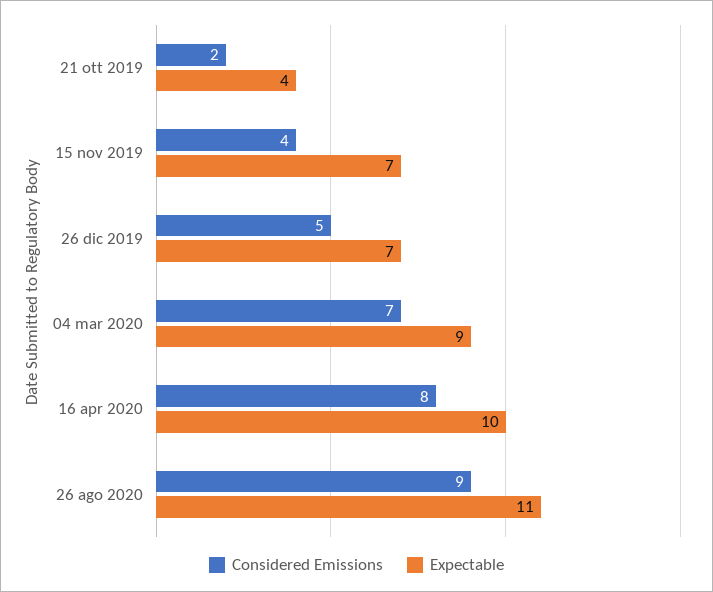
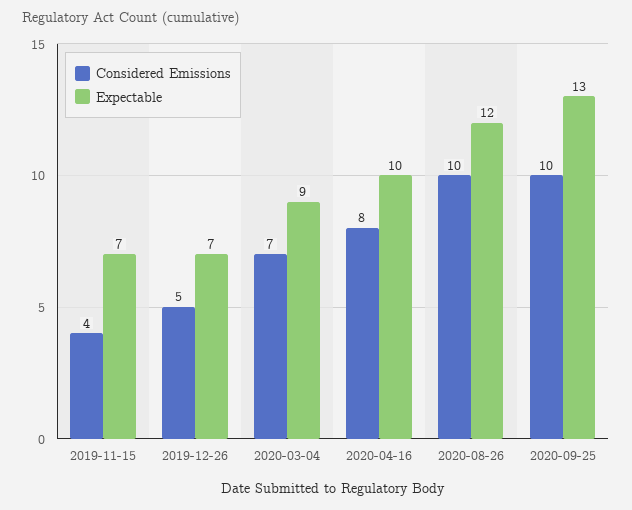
Considered Emissions, 21 ott 2019: 2 -> none
Expectable, 21 ott 2019: 4 -> none
Considered Emissions, 26 ago 2020: 9 -> 10
Expectable, 26 ago 2020: 11 -> 12
Considered Emissions, 2020-09-25: none -> 10
Expectable, 2020-09-25: none -> 13

